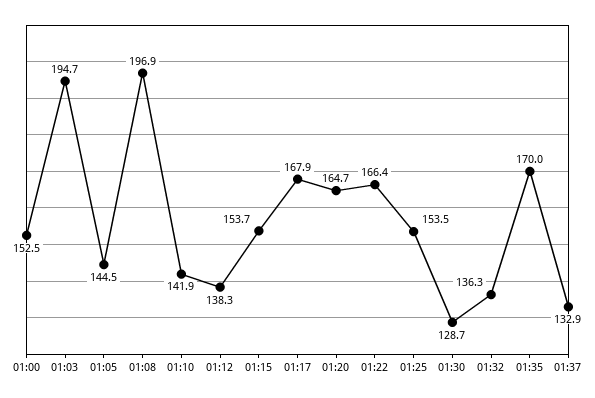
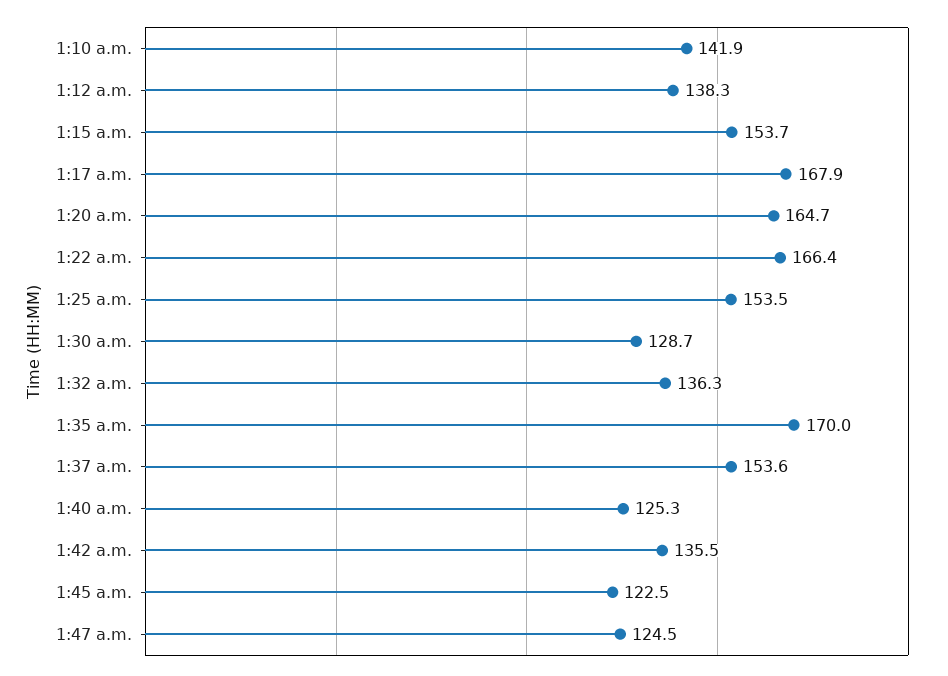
01:00: 152.5 -> none
01:03: 194.7 -> none
01:05: 144.5 -> none
01:08: 196.9 -> none
01:37: 132.9 -> 153.6
1:40 a.m.: none -> 125.3
1:42 a.m.: none -> 135.5
1:45 a.m.: none -> 122.5
1:47 a.m.: none -> 124.5

